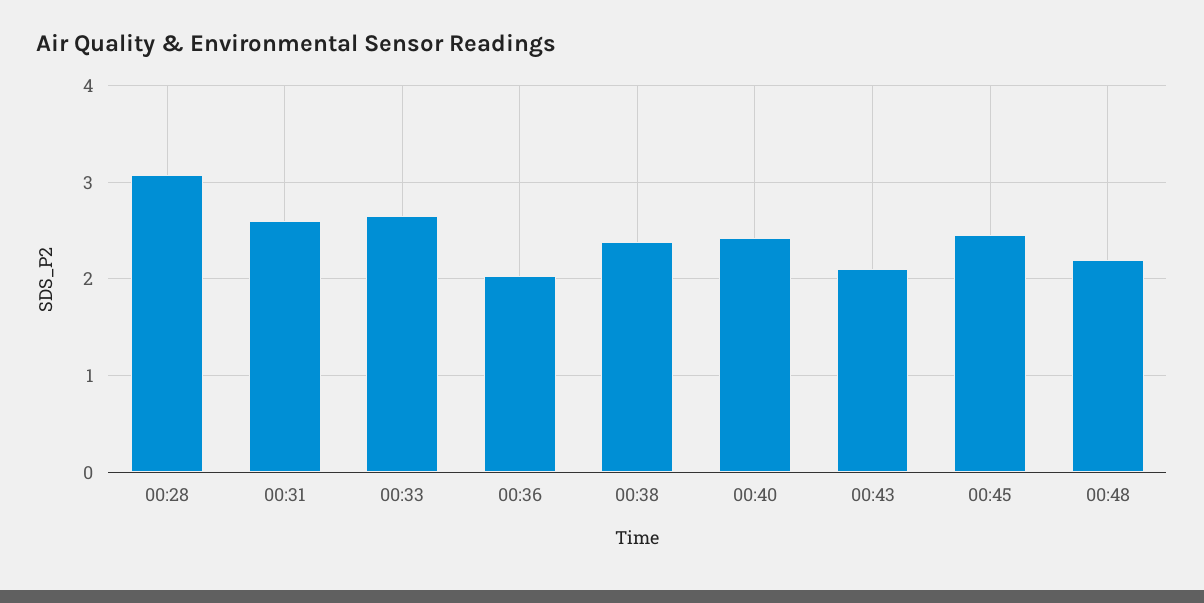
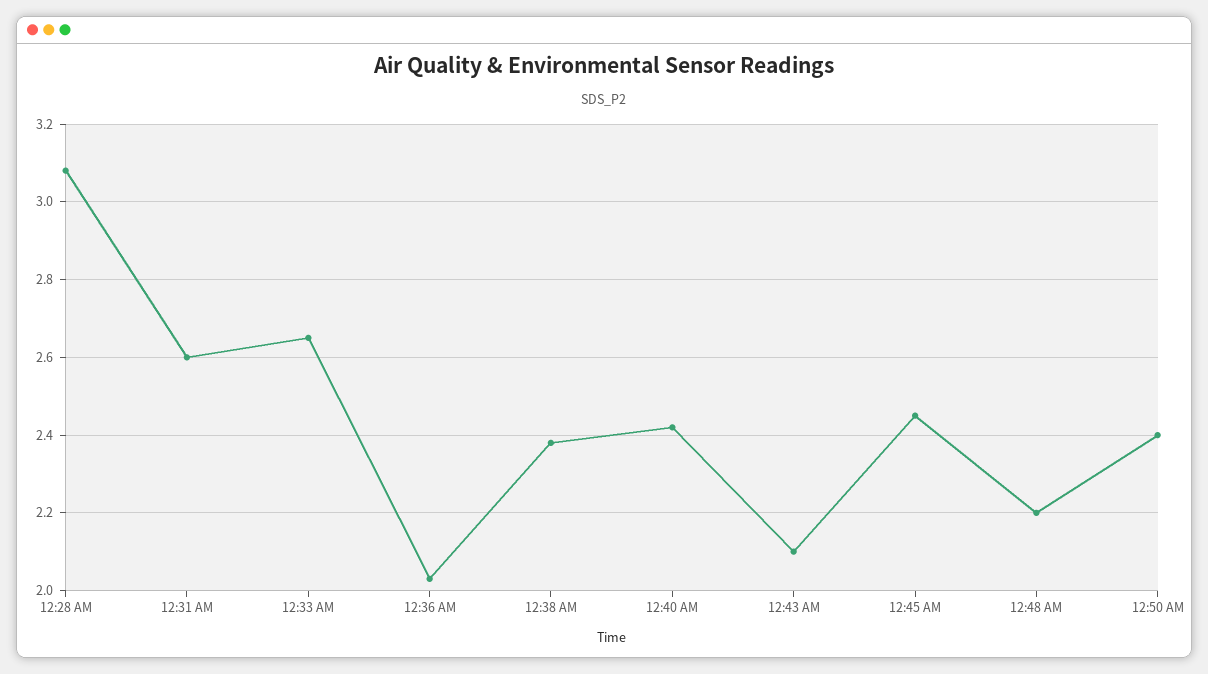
12:50 AM: none -> 2.4

